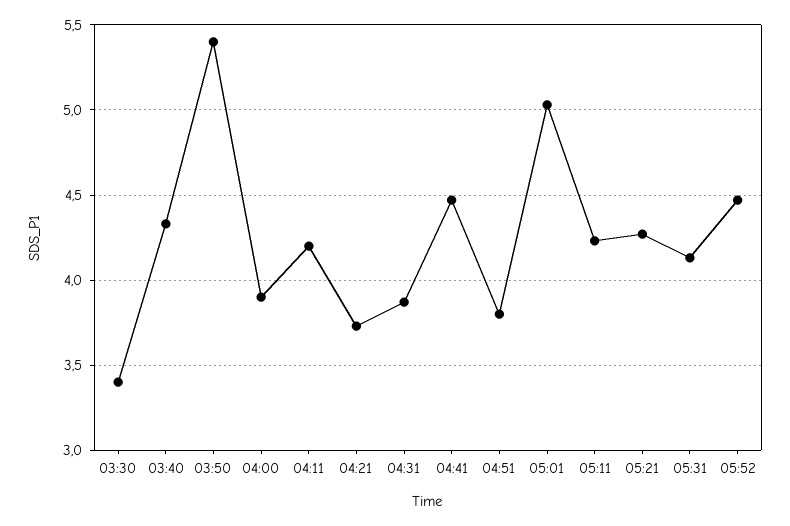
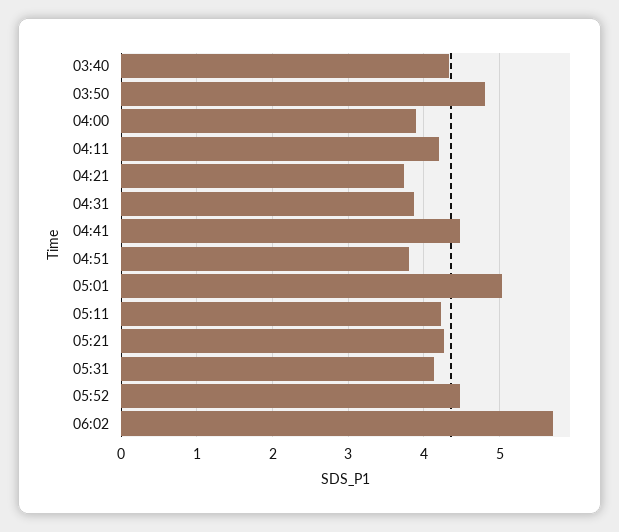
03:30: 3.4 -> none
03:50: 5.4 -> 4.8
06:02: none -> 5.7

